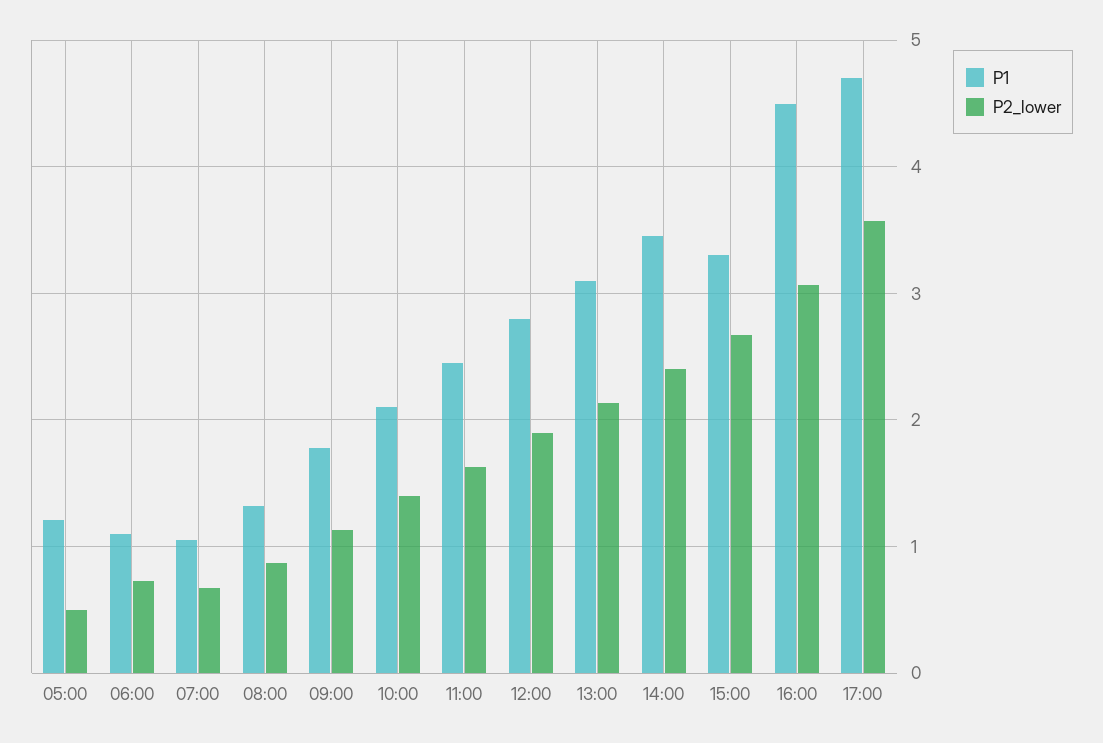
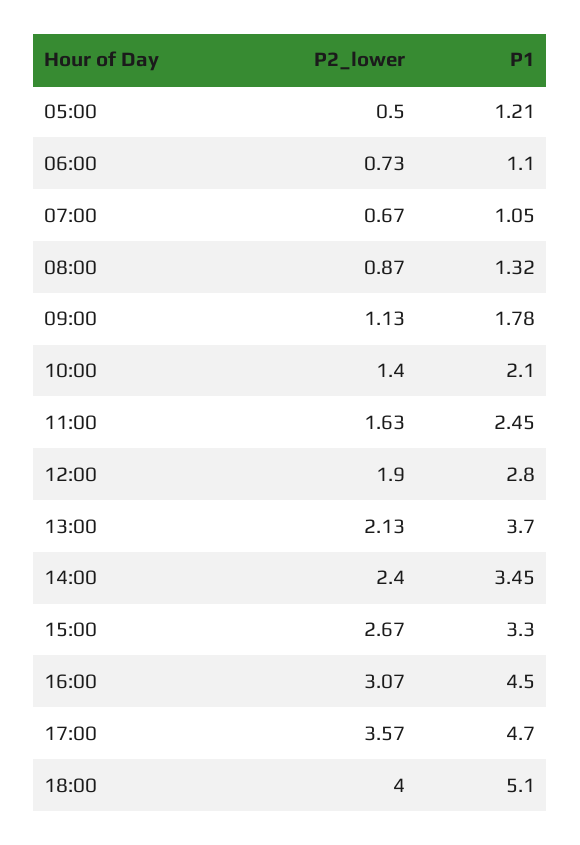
P1, 13:00: 3.1 -> 3.7
P2_lower, 18:00: none -> 4
P1, 18:00: none -> 5.1

